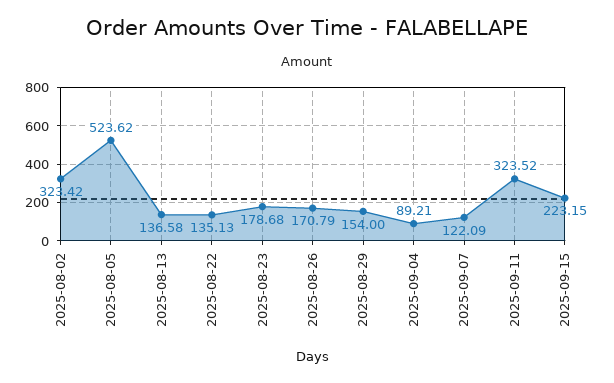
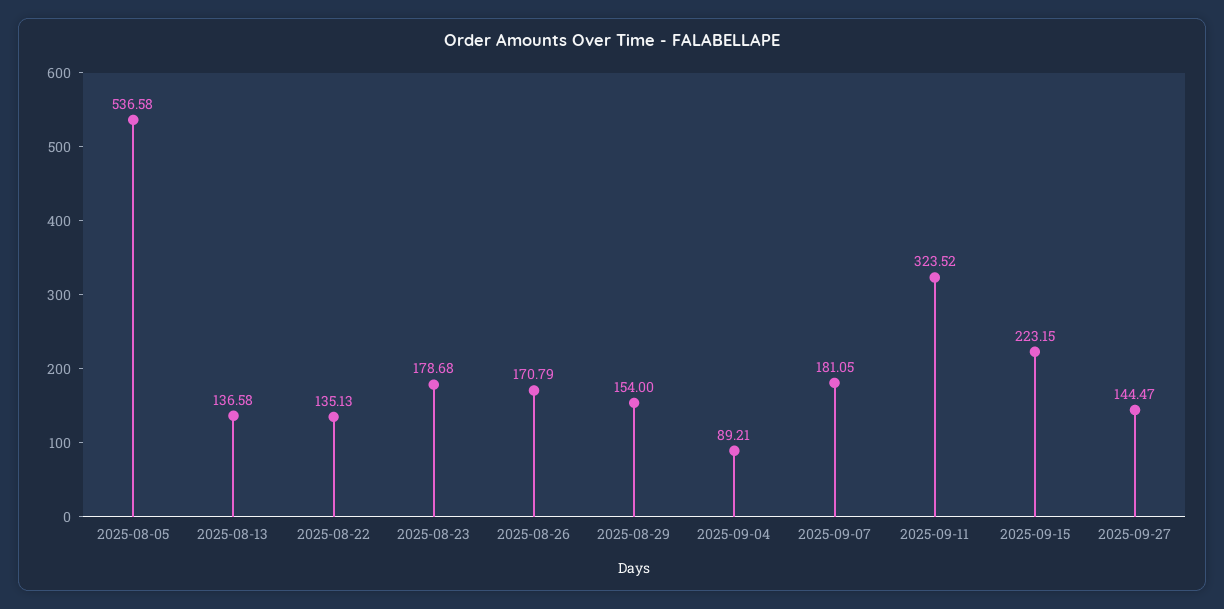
2025-08-02: 323.42 -> none
2025-08-05: 523.62 -> 536.58
2025-09-07: 122.09 -> 181.05
2025-09-27: none -> 144.47

